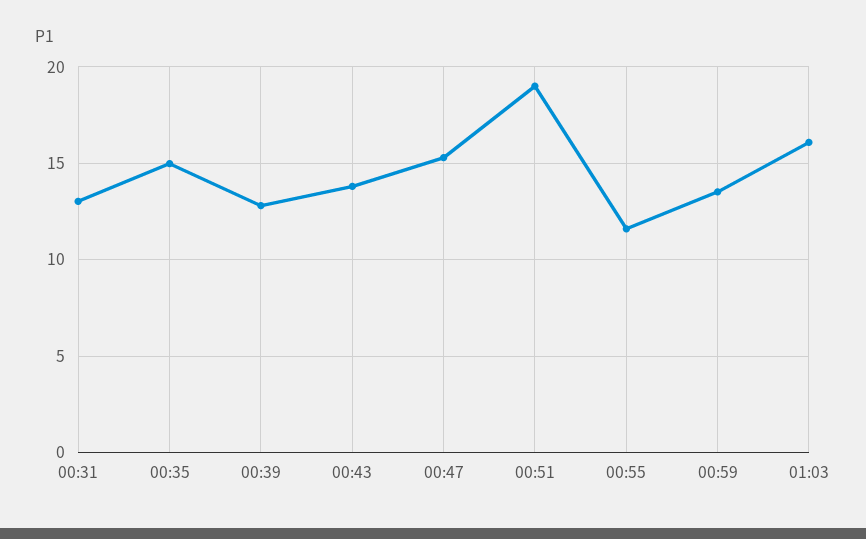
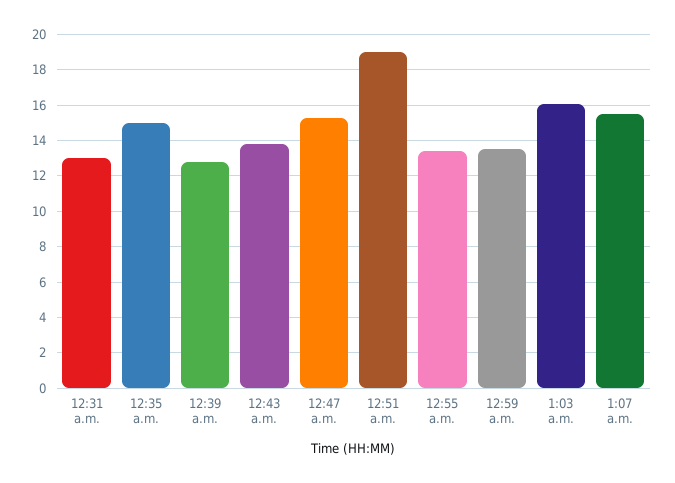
00:55: 11.5 -> 13.5
1:07 a.m.: none -> 15.5

